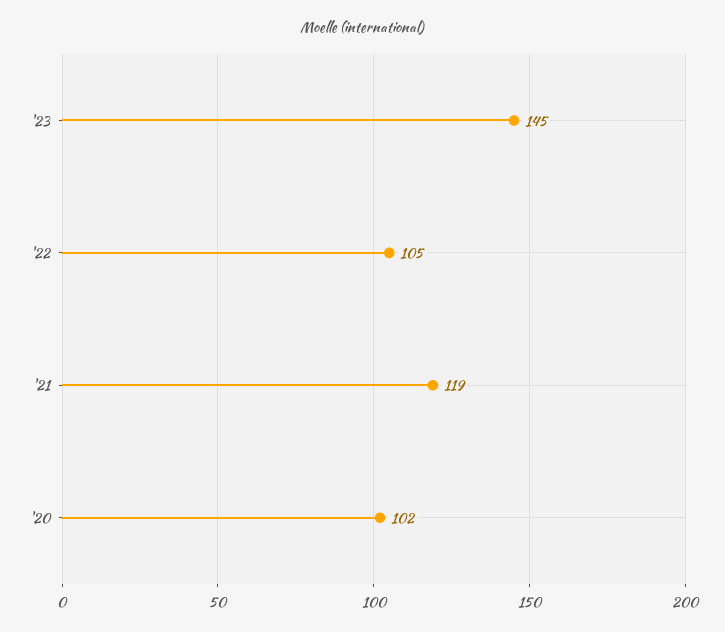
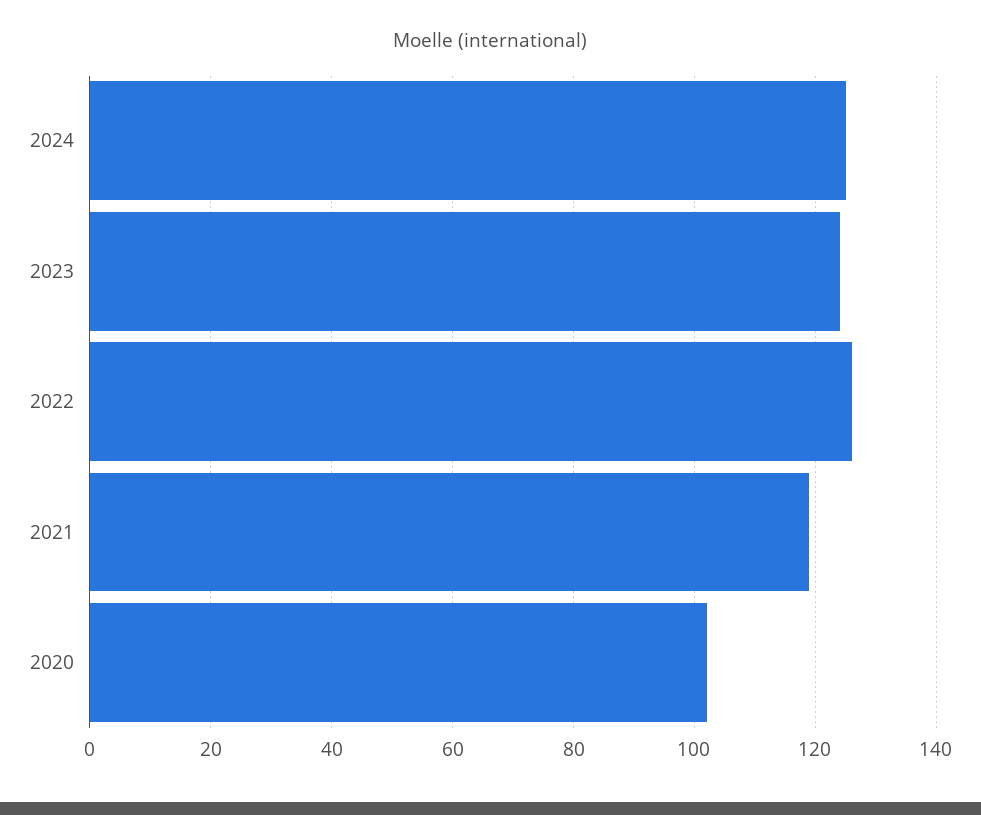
'23: 145 -> 125
'22: 105 -> 125
2024: none -> 125

